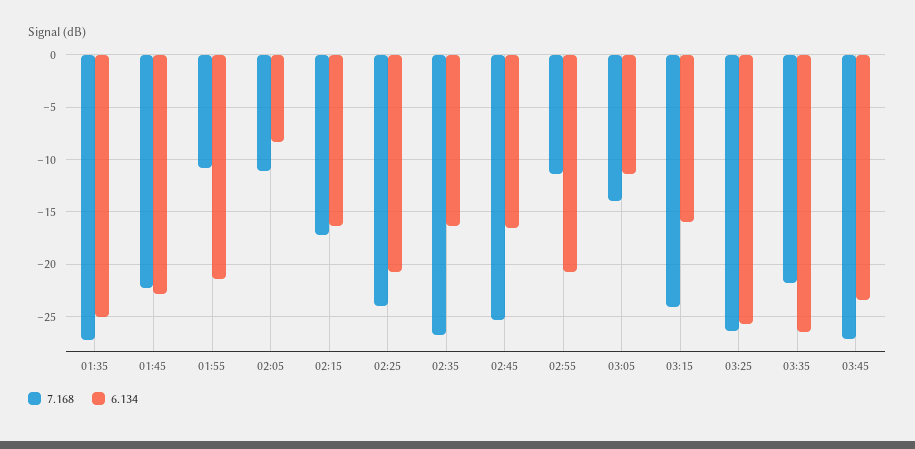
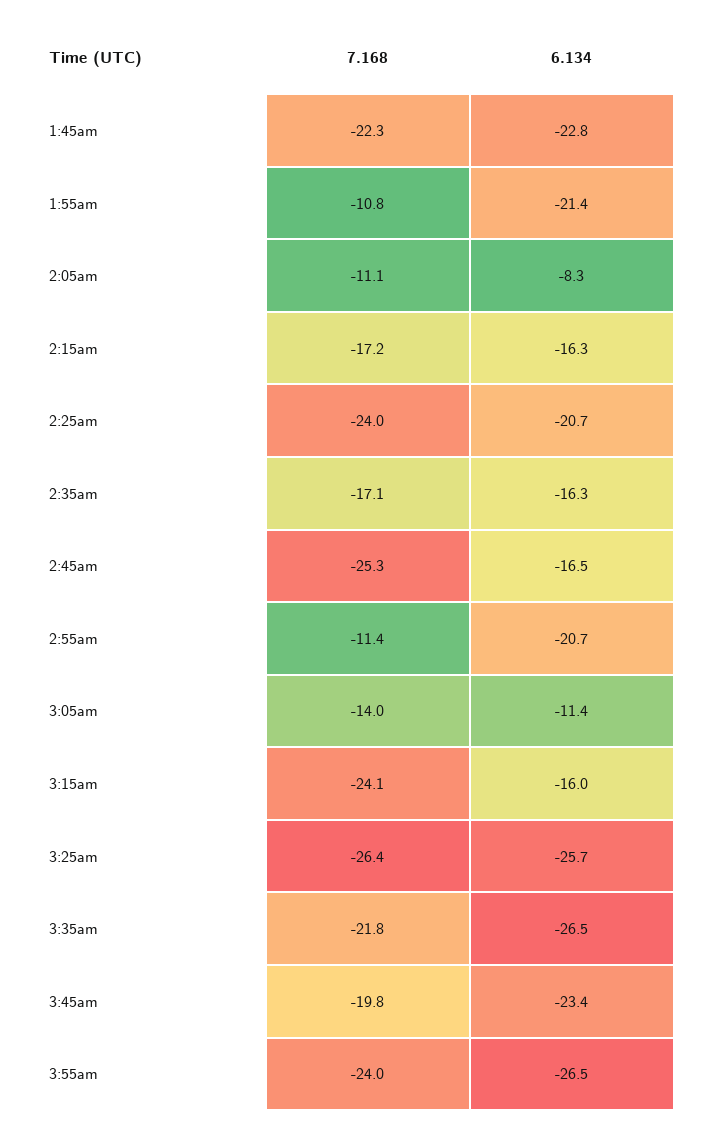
7.168, 01:35: -27 -> none
6.134, 01:35: -25 -> none
7.168, 02:35: -27 -> -17.1
7.168, 03:45: -27 -> -19.8
7.168, 3:55am: none -> -24
6.134, 3:55am: none -> -26.5

